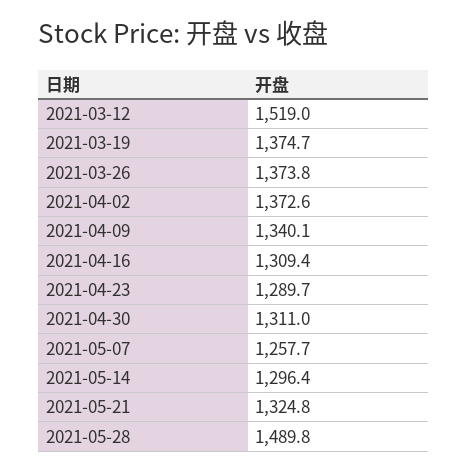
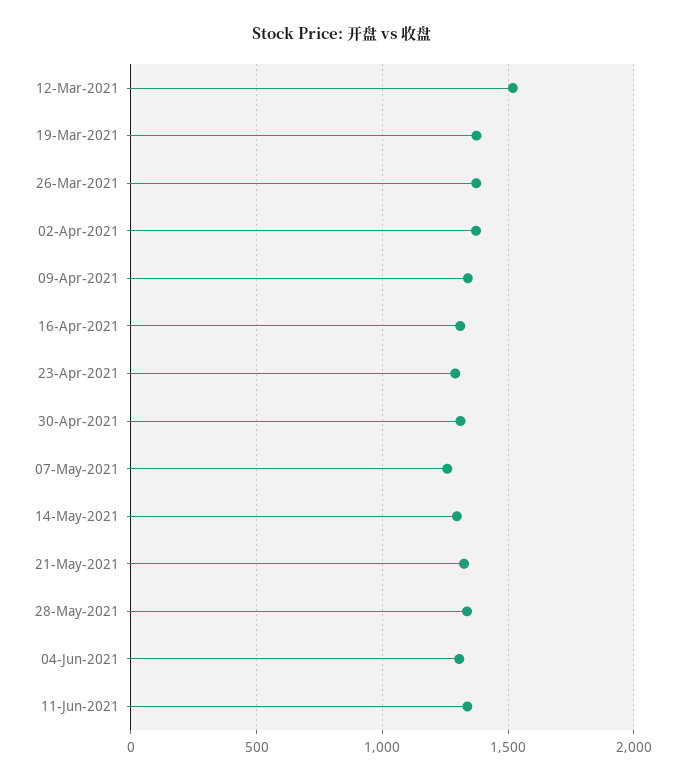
2021-05-28: 1489.8 -> 1350
04-Jun-2021: none -> 1300
11-Jun-2021: none -> 1350

